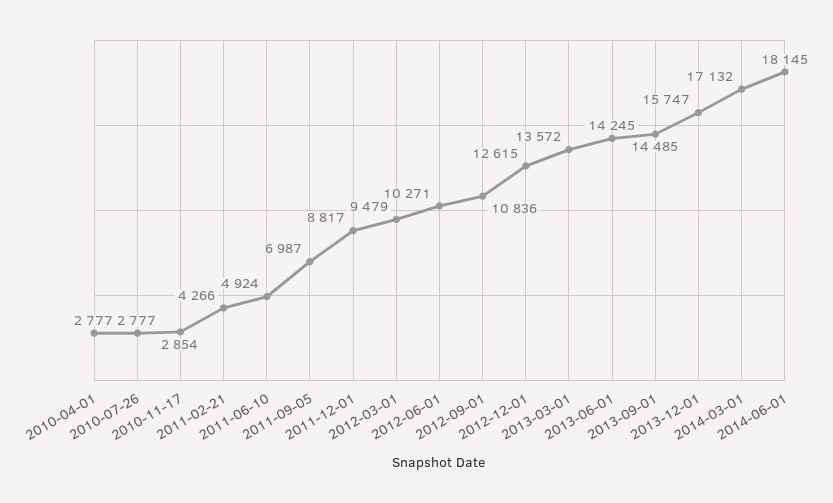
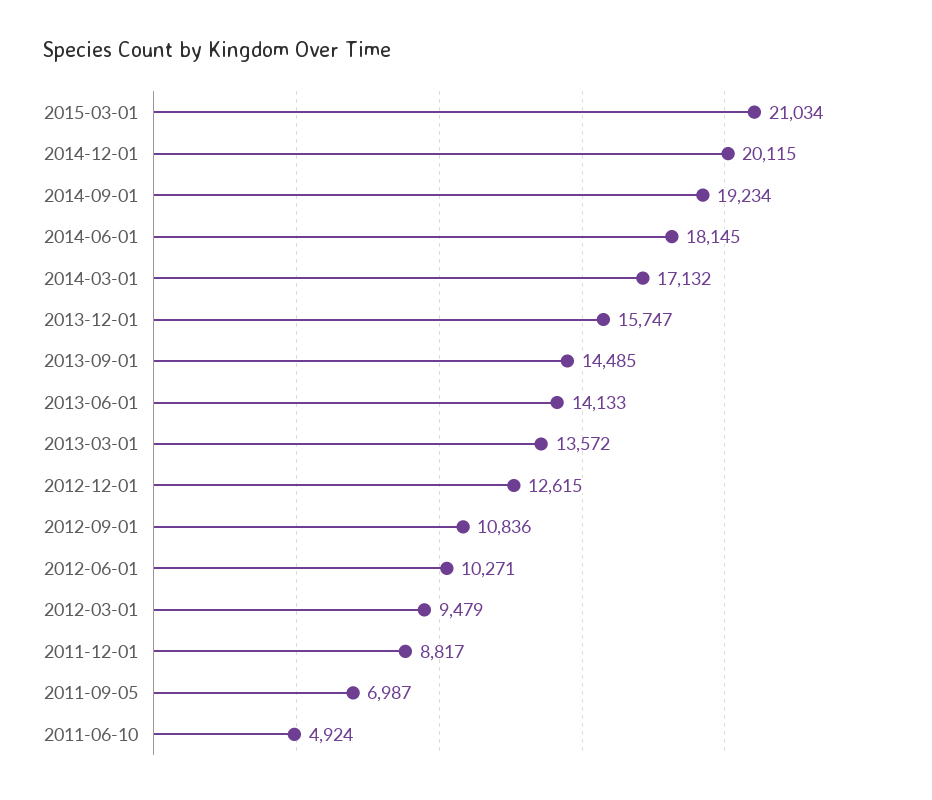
2010-04-01: 2777 -> none
2010-07-26: 2777 -> none
2010-11-17: 2854 -> none
2011-02-21: 4266 -> none
2013-06-01: 14245 -> 14133
2015-03-01: none -> 21034
2014-12-01: none -> 20115
2014-09-01: none -> 19234

